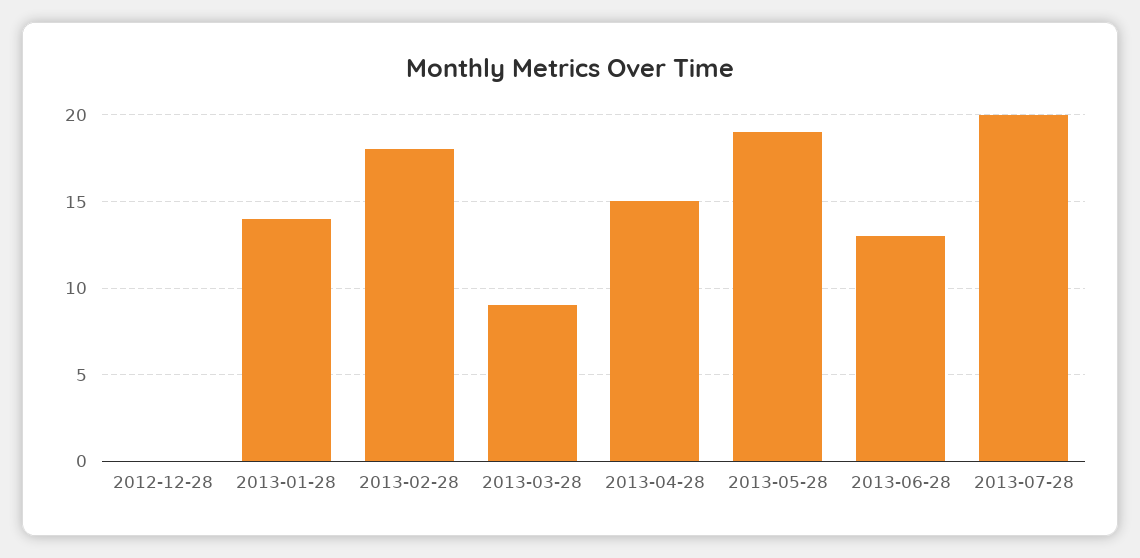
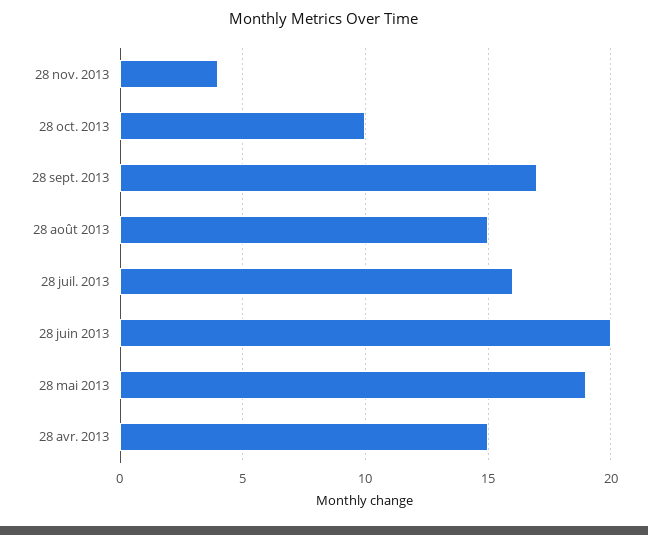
2012-12-28: 0 -> none
2013-01-28: 14 -> none
2013-02-28: 18 -> none
2013-03-28: 9 -> none
2013-06-28: 13 -> 20
2013-07-28: 20 -> 16
28 nov. 2013: none -> 4
28 oct. 2013: none -> 10
28 sept. 2013: none -> 17
28 août 2013: none -> 15

